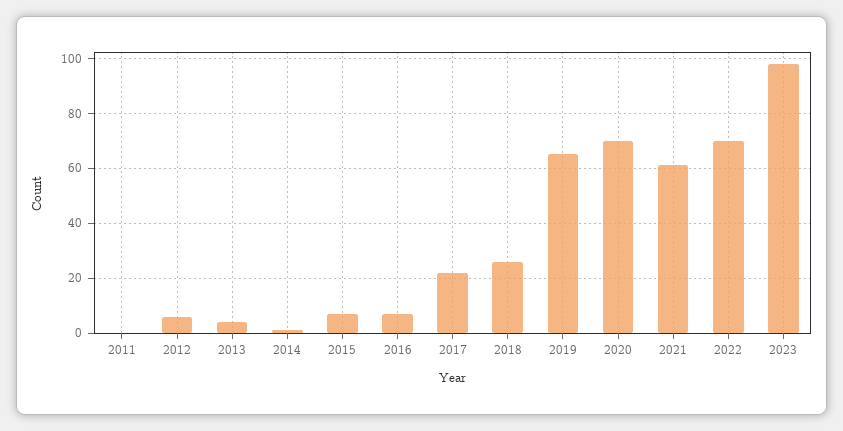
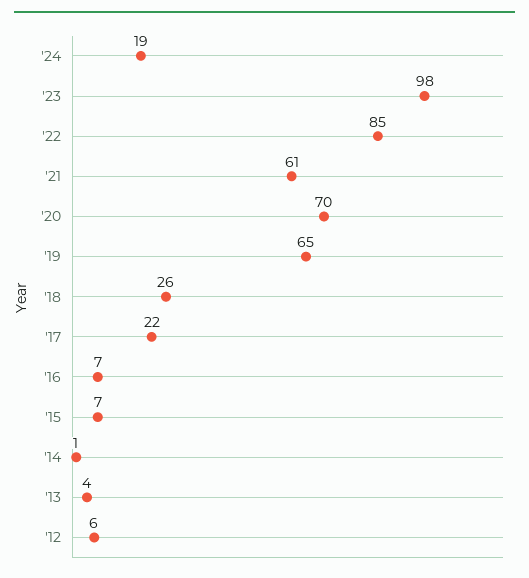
2011: 0 -> none
2022: 70 -> 85
'24: none -> 19

